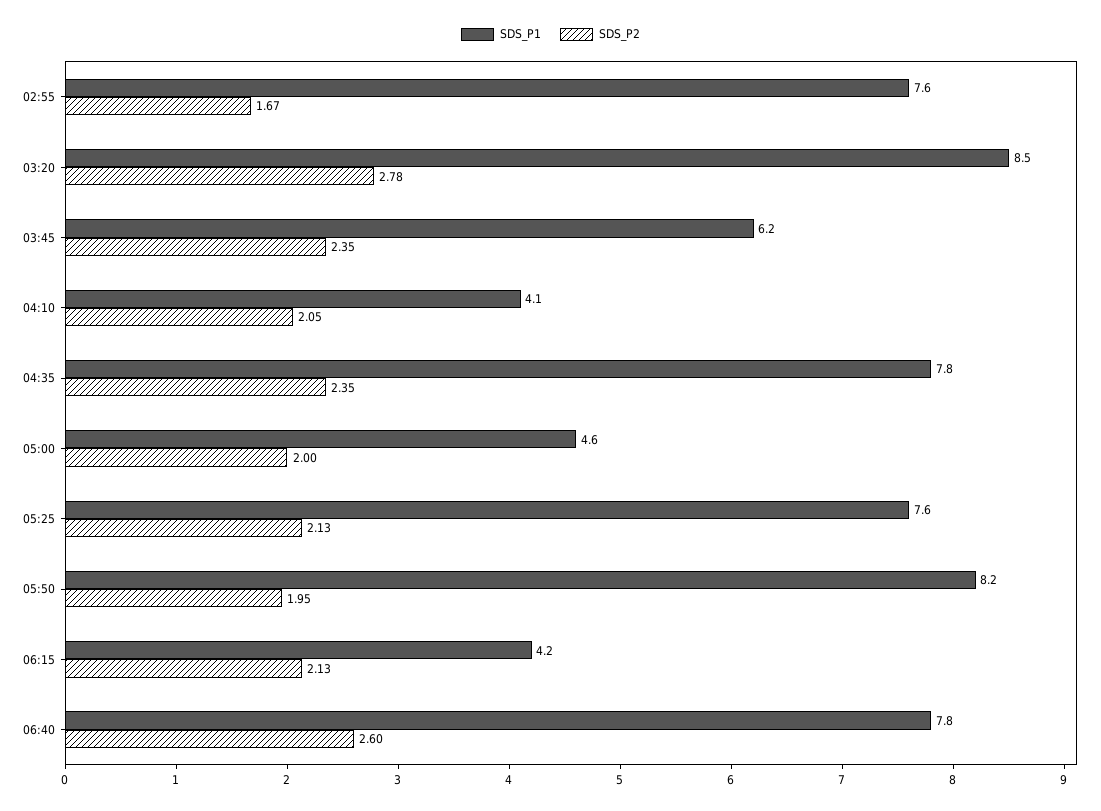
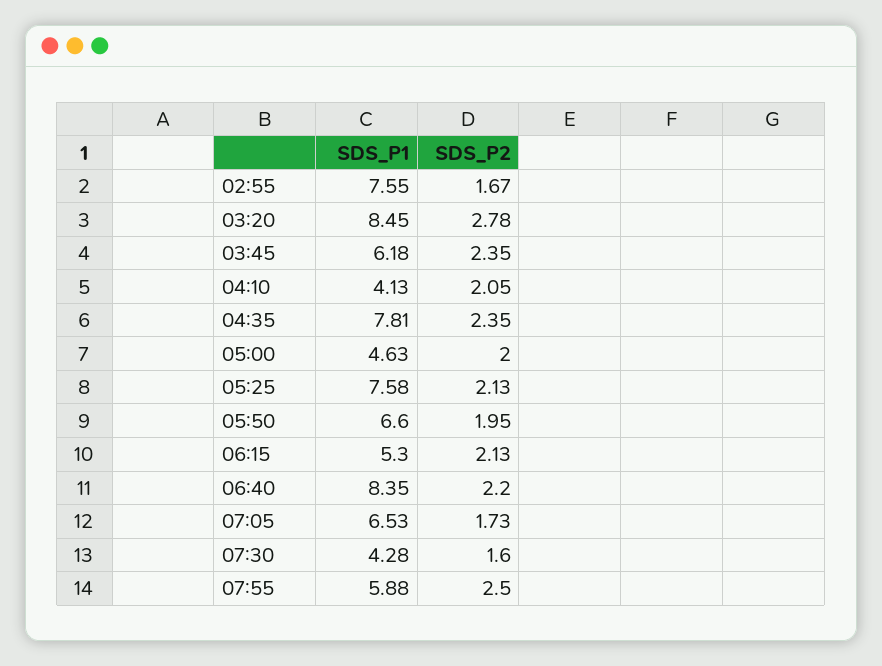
SDS_P1, 05:50: 8.2 -> 6.6
SDS_P1, 06:15: 4.2 -> 5.3
SDS_P1, 06:40: 7.8 -> 8.35
SDS_P2, 06:40: 2.6 -> 2.2
SDS_P1, 07:05: none -> 6.53
SDS_P2, 07:05: none -> 1.73
SDS_P1, 07:30: none -> 4.28
SDS_P2, 07:30: none -> 1.6
SDS_P1, 07:55: none -> 5.88
SDS_P2, 07:55: none -> 2.5

